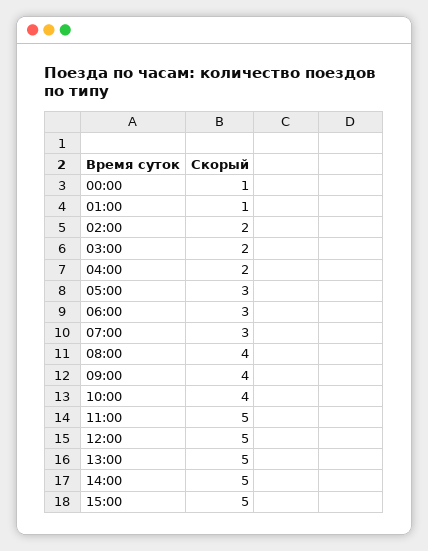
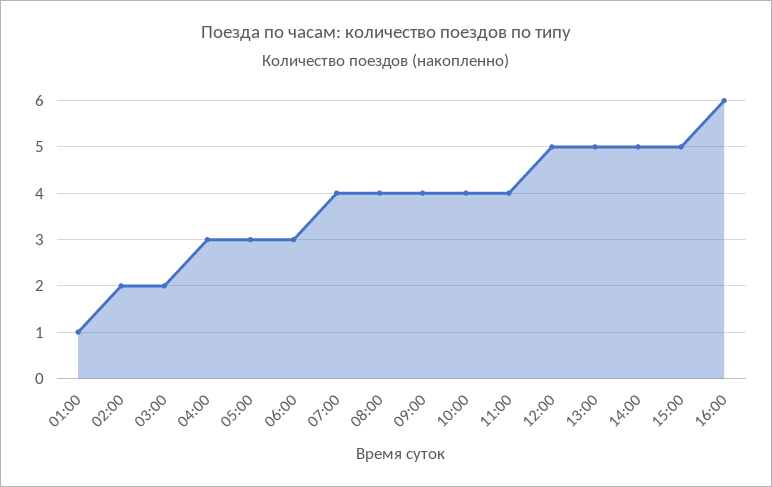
00:00: 1 -> none
04:00: 2 -> 3
07:00: 3 -> 4
11:00: 5 -> 4
16:00: none -> 6

